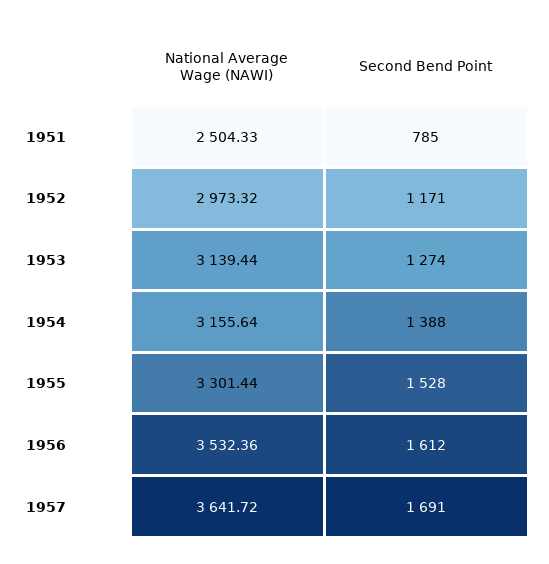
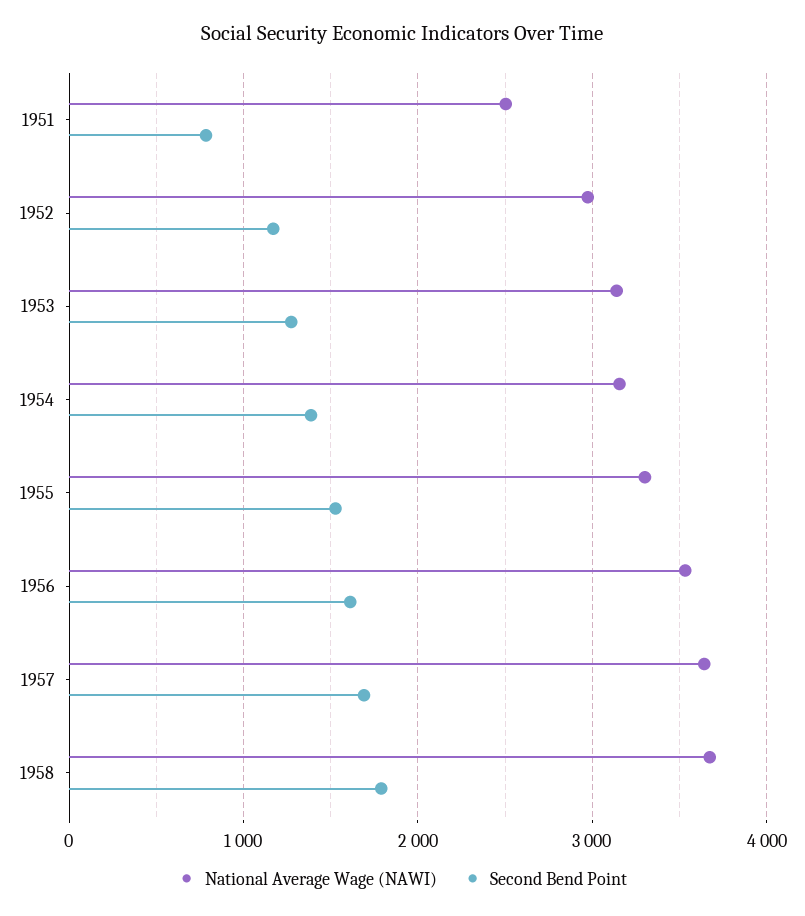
National Average Wage (NAWI), 1958: none -> 3700
Second Bend Point, 1958: none -> 1800

